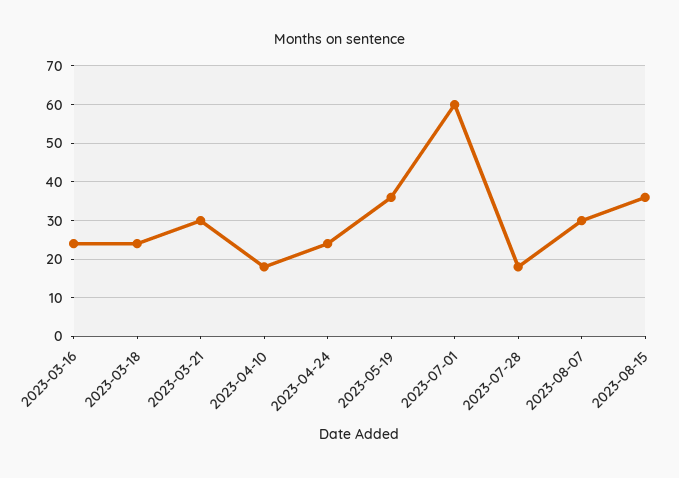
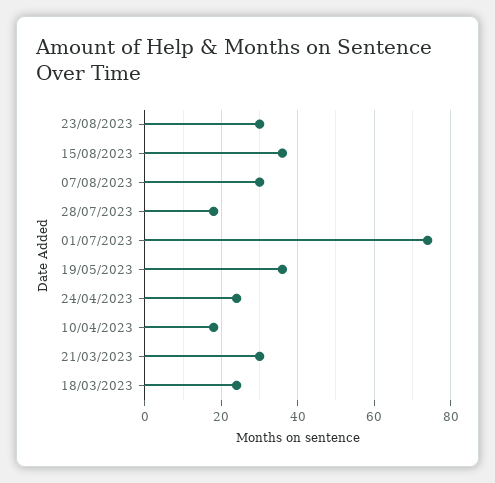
2023-03-16: 25 -> none
2023-07-01: 60 -> 75
23/08/2023: none -> 30

